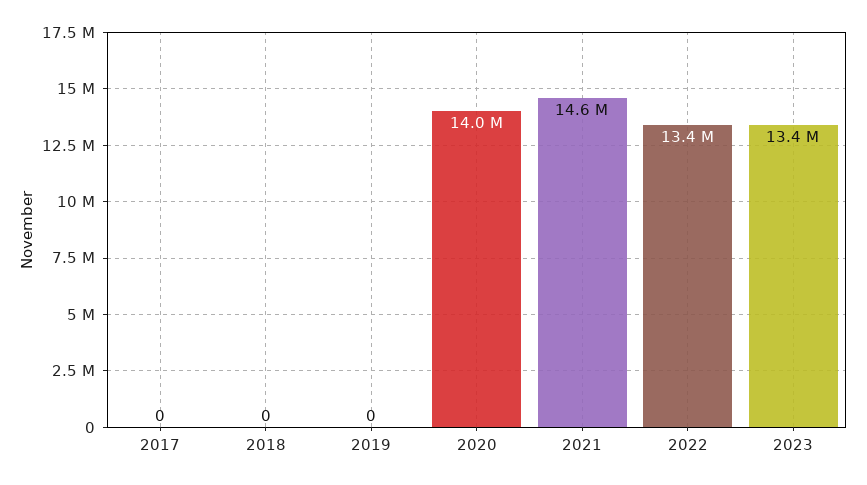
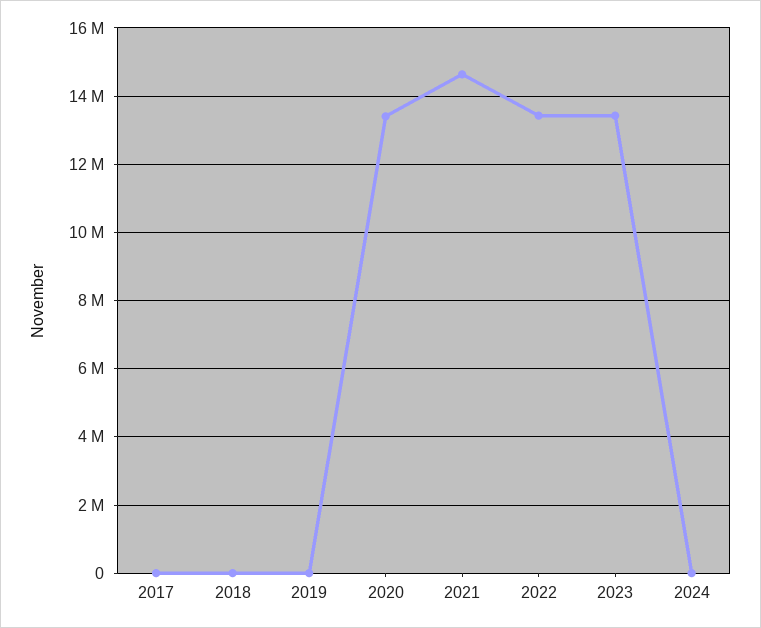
2020: 14000000 -> 13400000
2024: none -> 0

